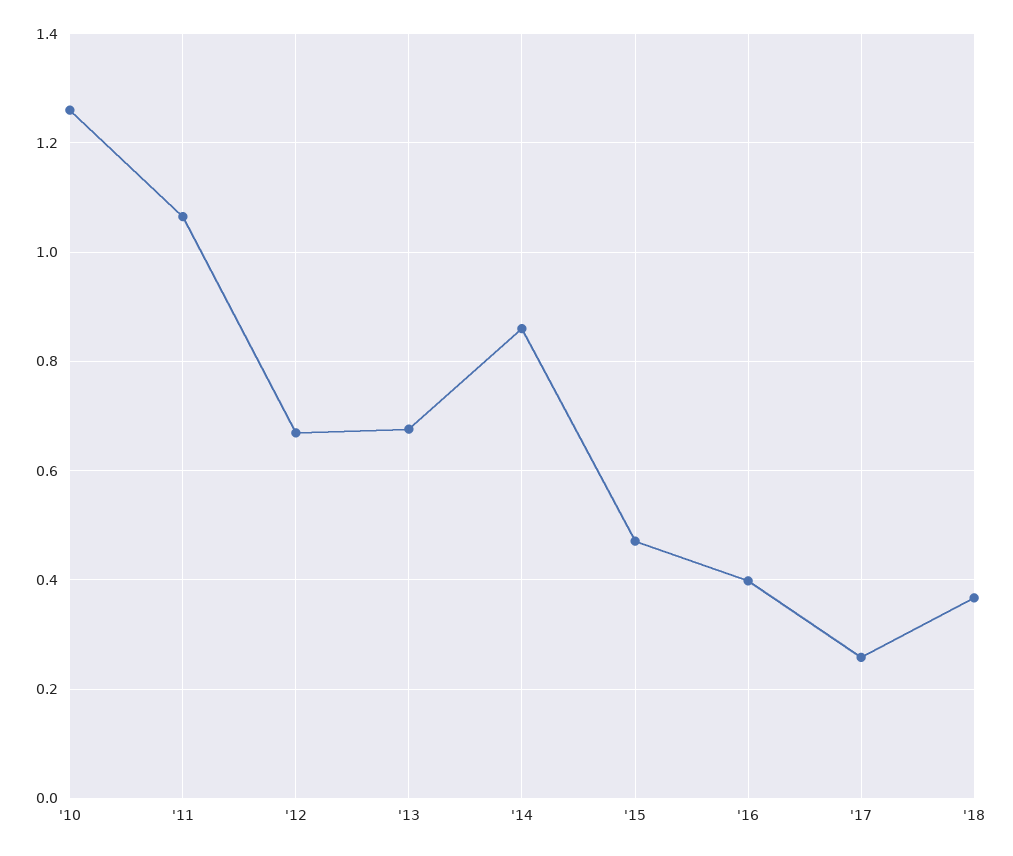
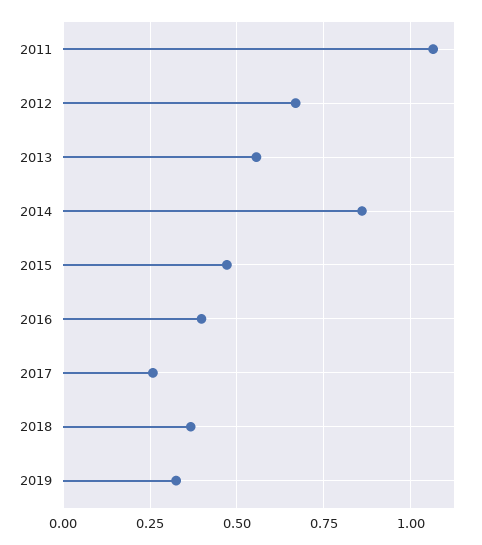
'10: 1.26 -> none
'13: 0.68 -> 0.55
2019: none -> 0.325

